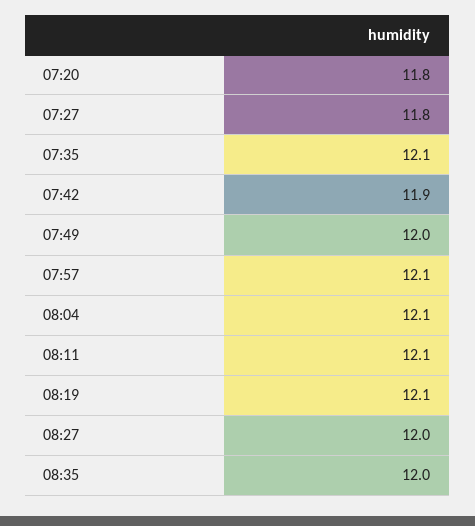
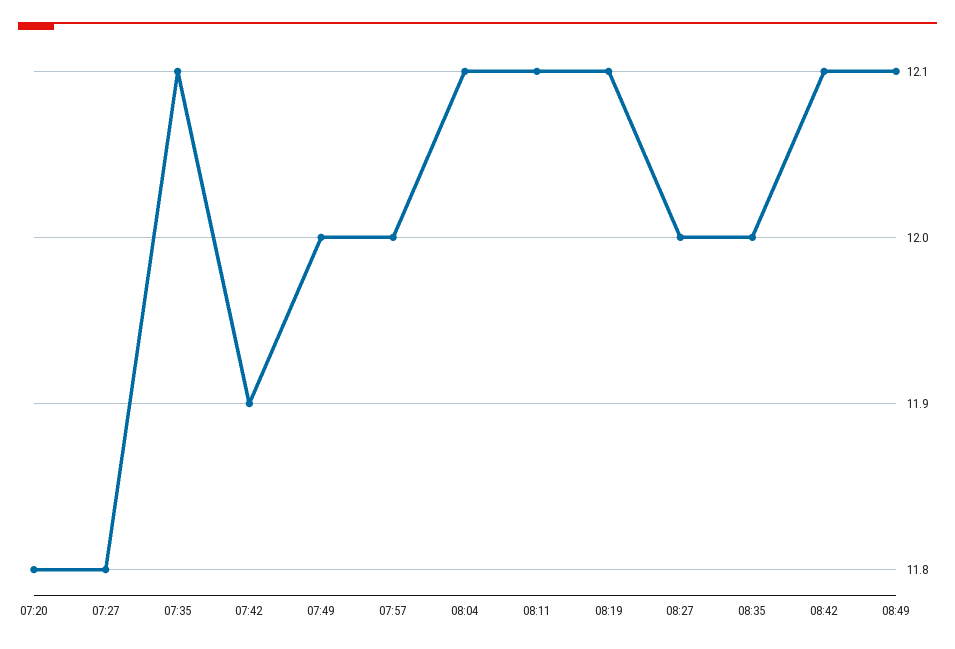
07:57: 12.1 -> 12
08:42: none -> 12.1
08:49: none -> 12.1

